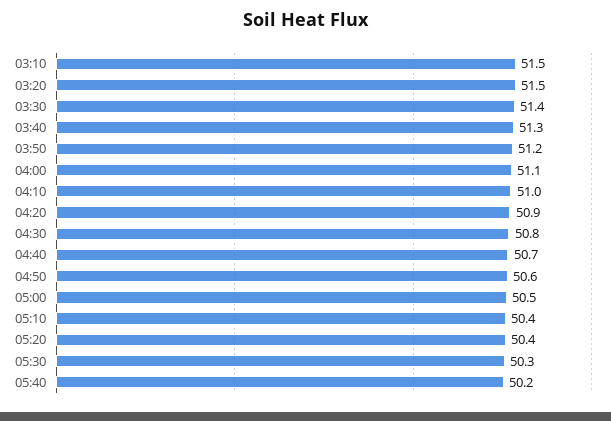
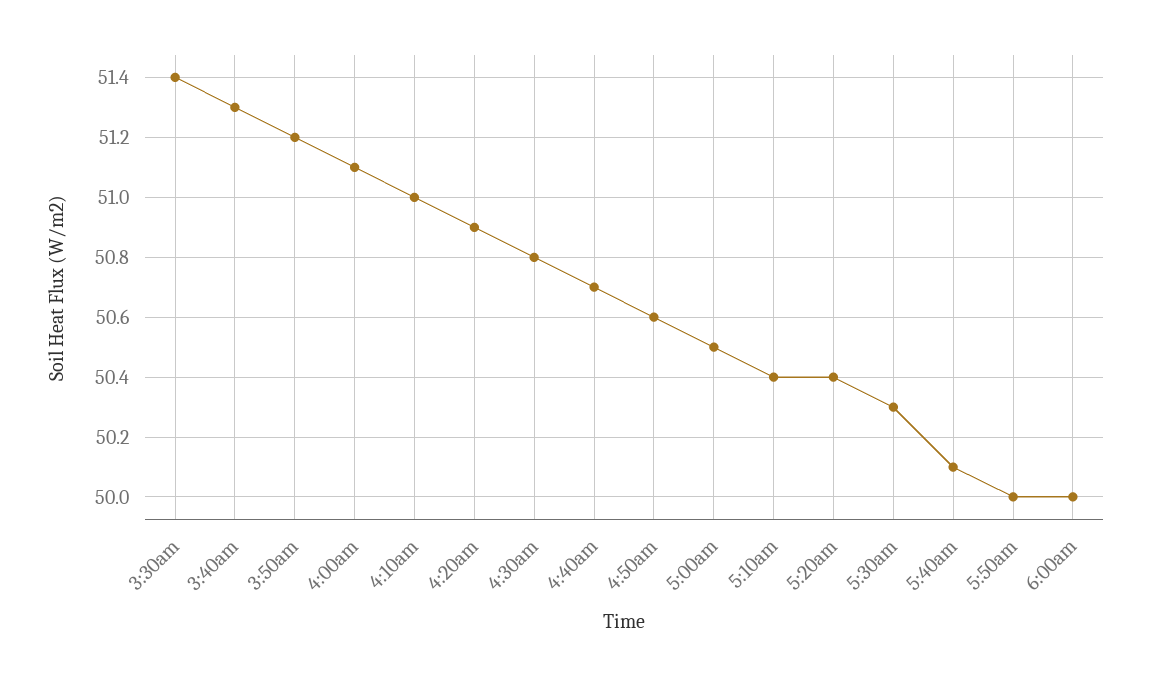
03:10: 51.5 -> none
03:20: 51.5 -> none
05:40: 50.2 -> 50.1
5:50am: none -> 50
6:00am: none -> 50

